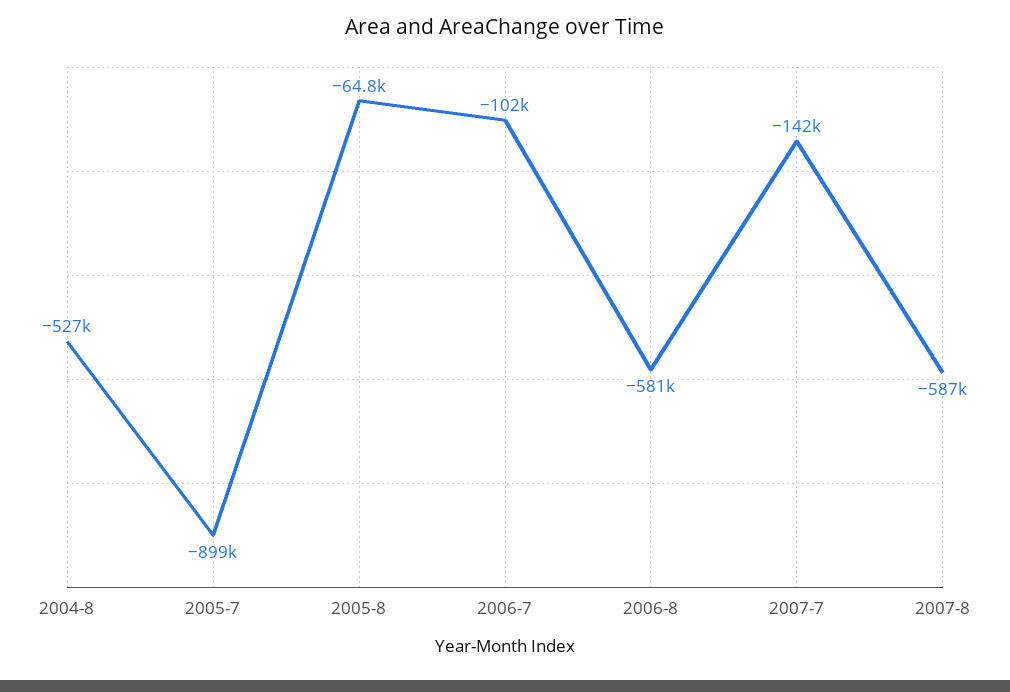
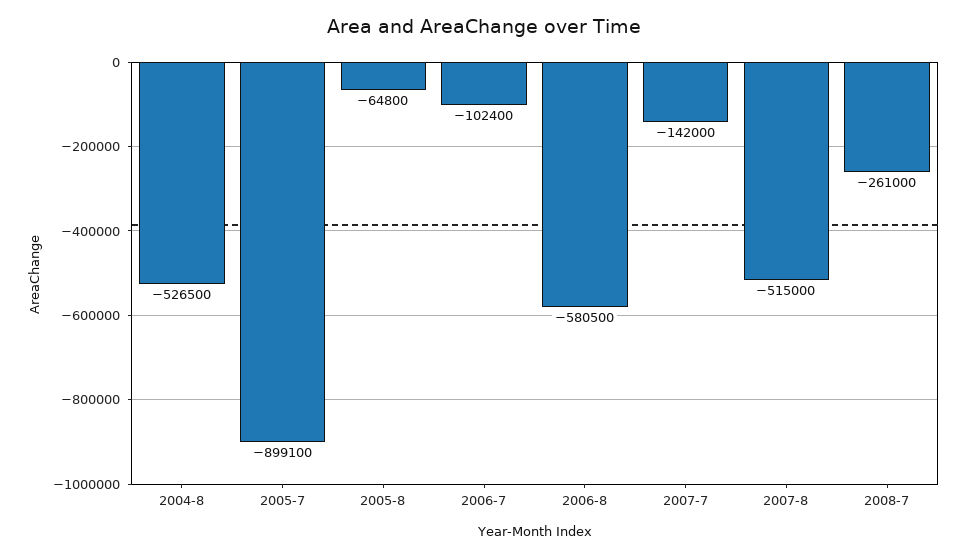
2007-8: -587000 -> -515000
2008-7: none -> -261000

